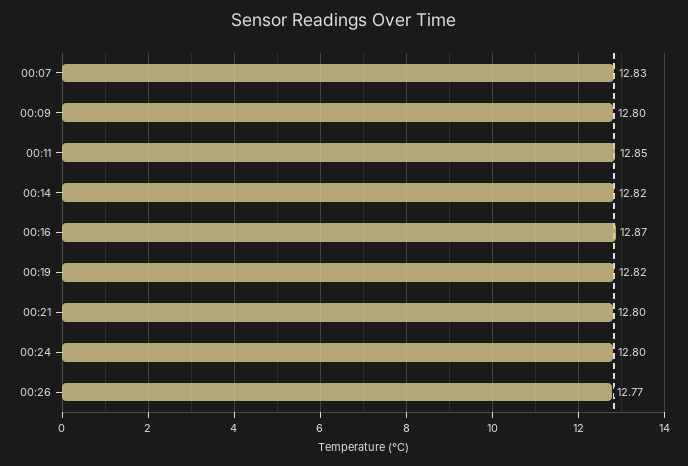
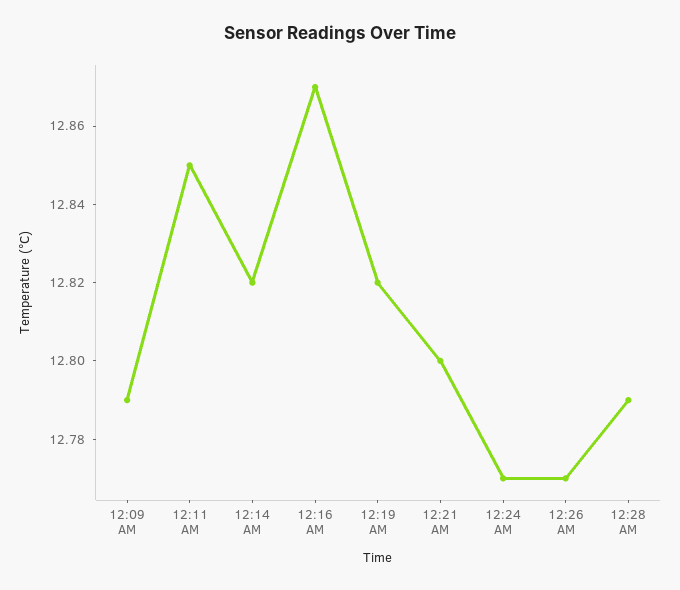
00:07: 12.83 -> none
00:09: 12.8 -> 12.79
00:24: 12.8 -> 12.77
12:28 AM: none -> 12.79

